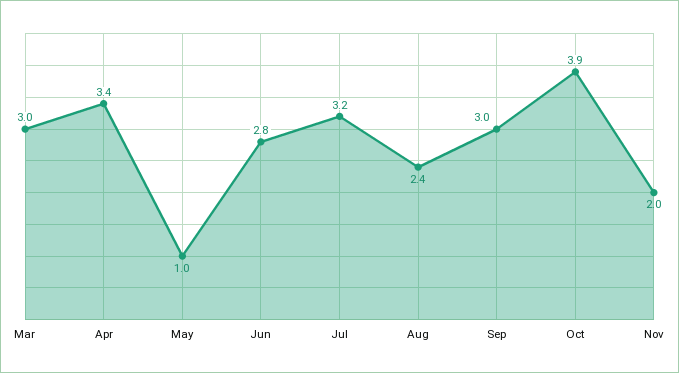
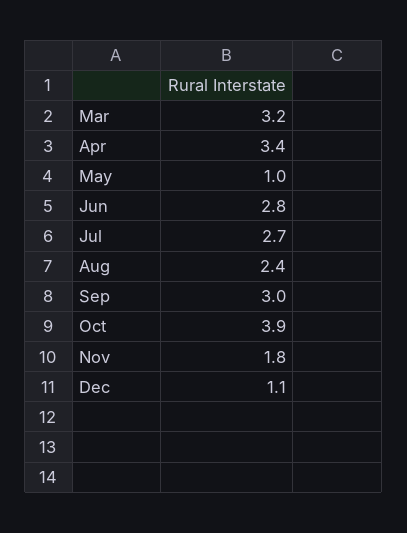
Mar: 3 -> 3.2
Jul: 3.2 -> 2.7
Nov: 2 -> 1.8
Dec: none -> 1.1

